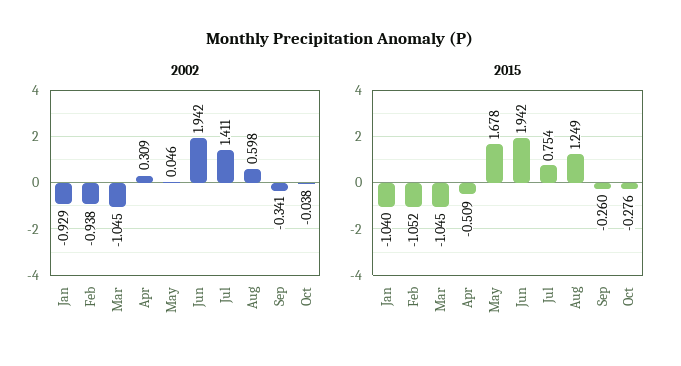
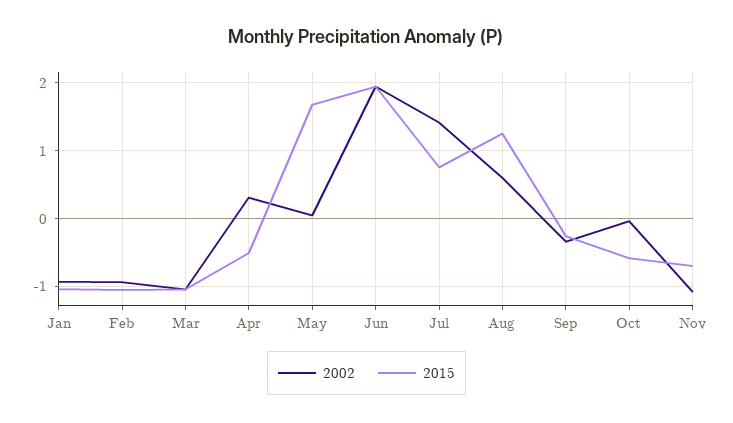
2015, Oct: -0.276 -> -0.6
2002, Nov: none -> -1.1
2015, Nov: none -> -0.7

